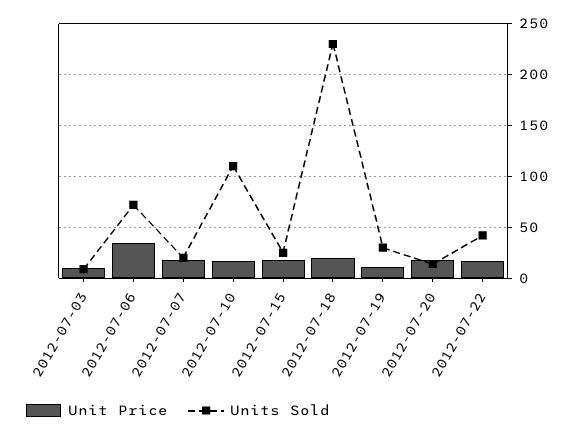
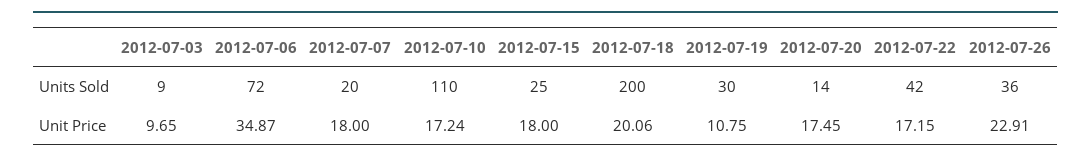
Units Sold, 2012-07-18: 230 -> 200
Units Sold, 2012-07-26: none -> 36
Unit Price, 2012-07-26: none -> 22.91

